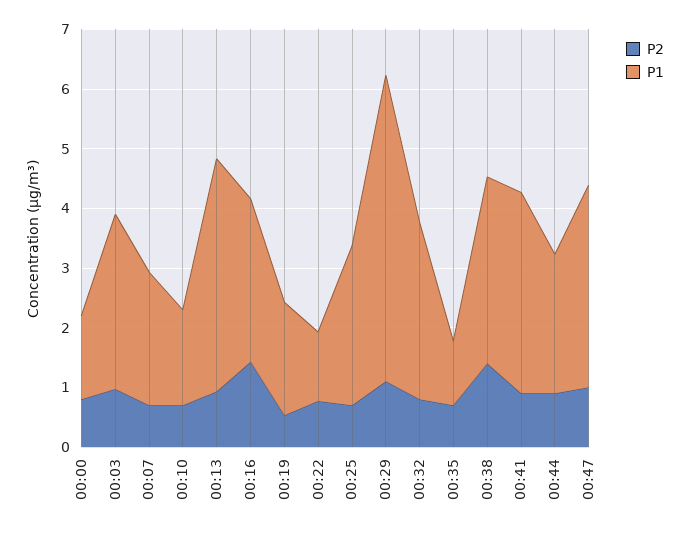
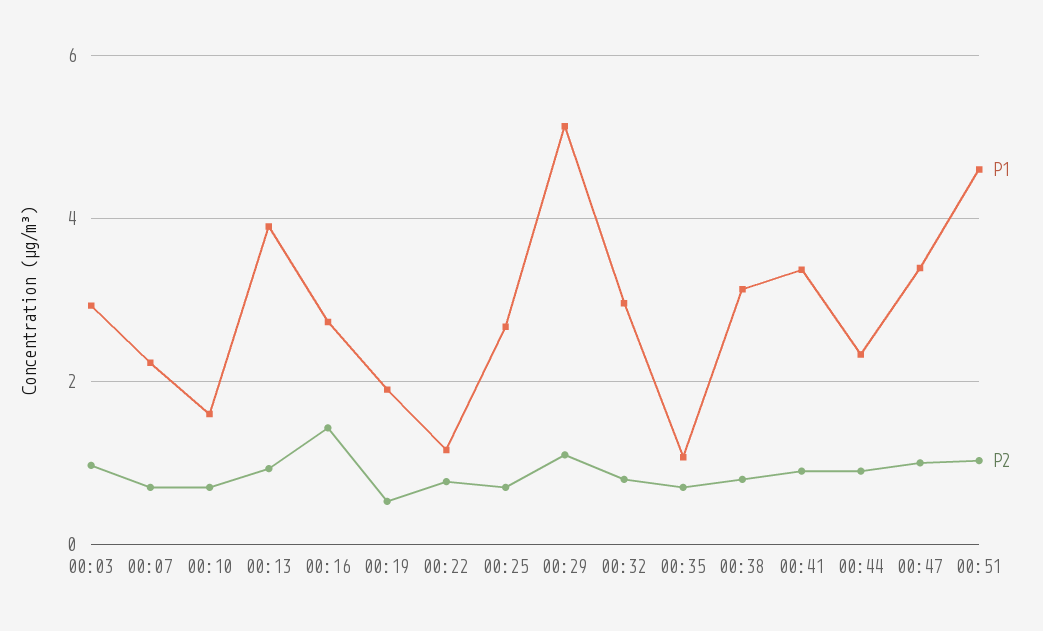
P2, 00:00: 0.8 -> none
P1, 00:00: 1.4 -> none
P2, 00:38: 1.4 -> 0.8
P1, 00:51: none -> 4.6
P2, 00:51: none -> 1

